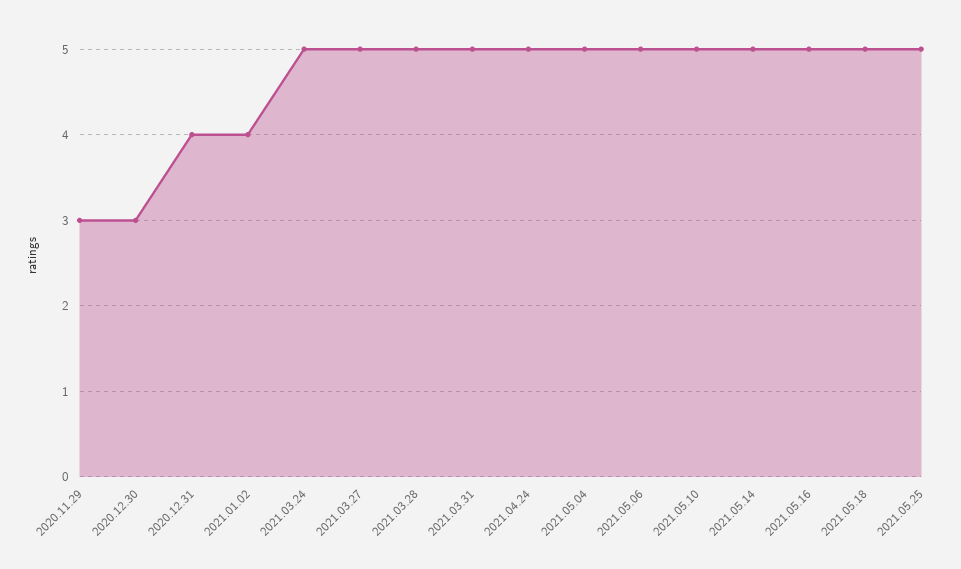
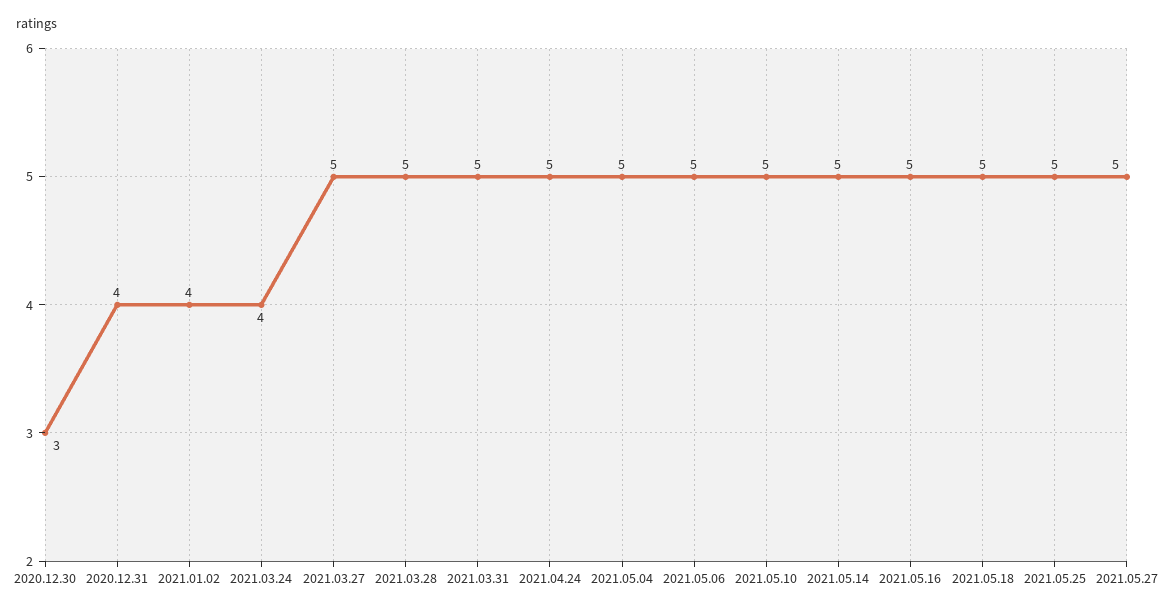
2020.11.29: 3 -> none
2021.03.24: 5 -> 4
2021.05.27: none -> 5

